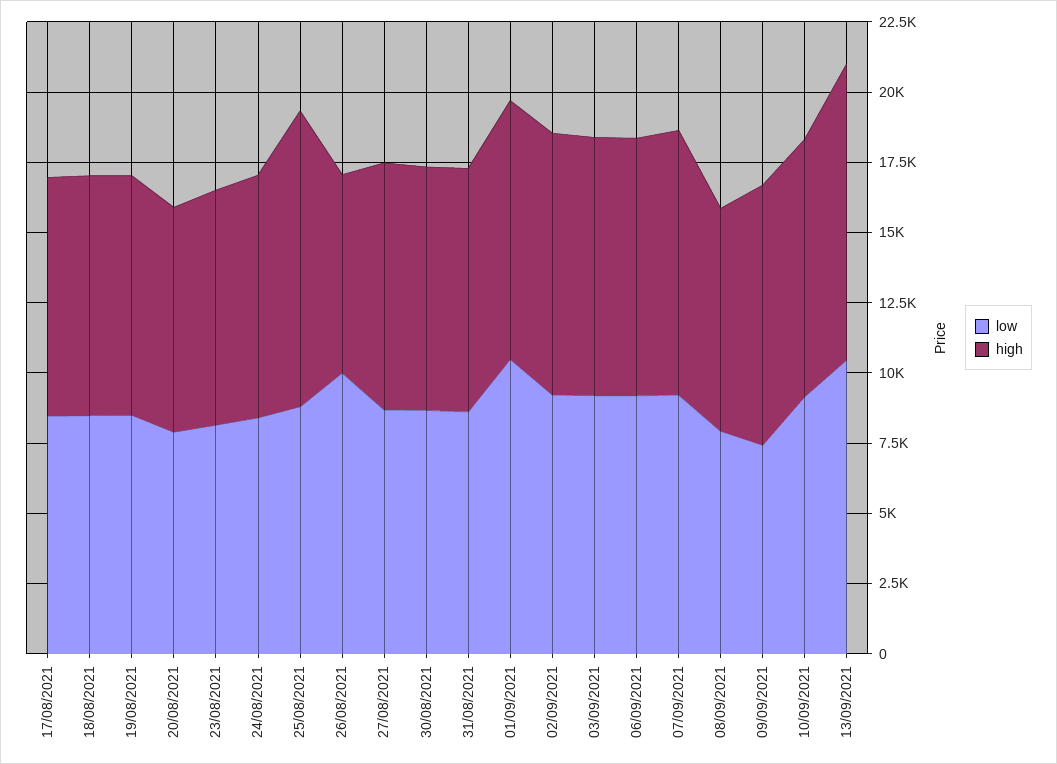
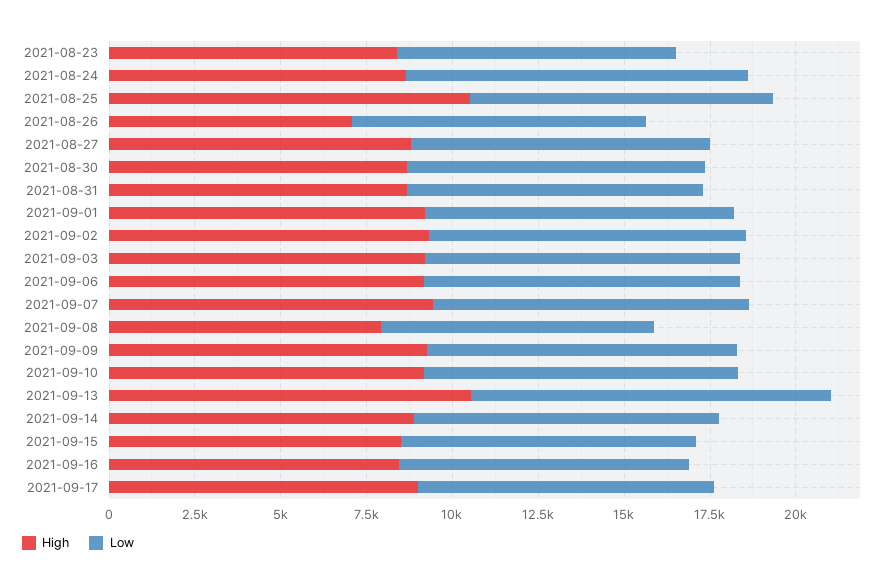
low, 17/08/2021: 8500 -> none
high, 17/08/2021: 8500 -> none
low, 18/08/2021: 8500 -> none
high, 18/08/2021: 8500 -> none
low, 19/08/2021: 8500 -> none
high, 19/08/2021: 8500 -> none
low, 20/08/2021: 8000 -> none
high, 20/08/2021: 8000 -> none
low, 24/08/2021: 8500 -> 10000
low, 26/08/2021: 10000 -> 8500
low, 01/09/2021: 10500 -> 9000
low, 09/09/2021: 7500 -> 9000
high, 2021-09-14: none -> 9000
low, 2021-09-14: none -> 9000
high, 2021-09-15: none -> 8500
low, 2021-09-15: none -> 8500
high, 2021-09-16: none -> 8500
low, 2021-09-16: none -> 8500
high, 2021-09-17: none -> 9000
low, 2021-09-17: none -> 8500

